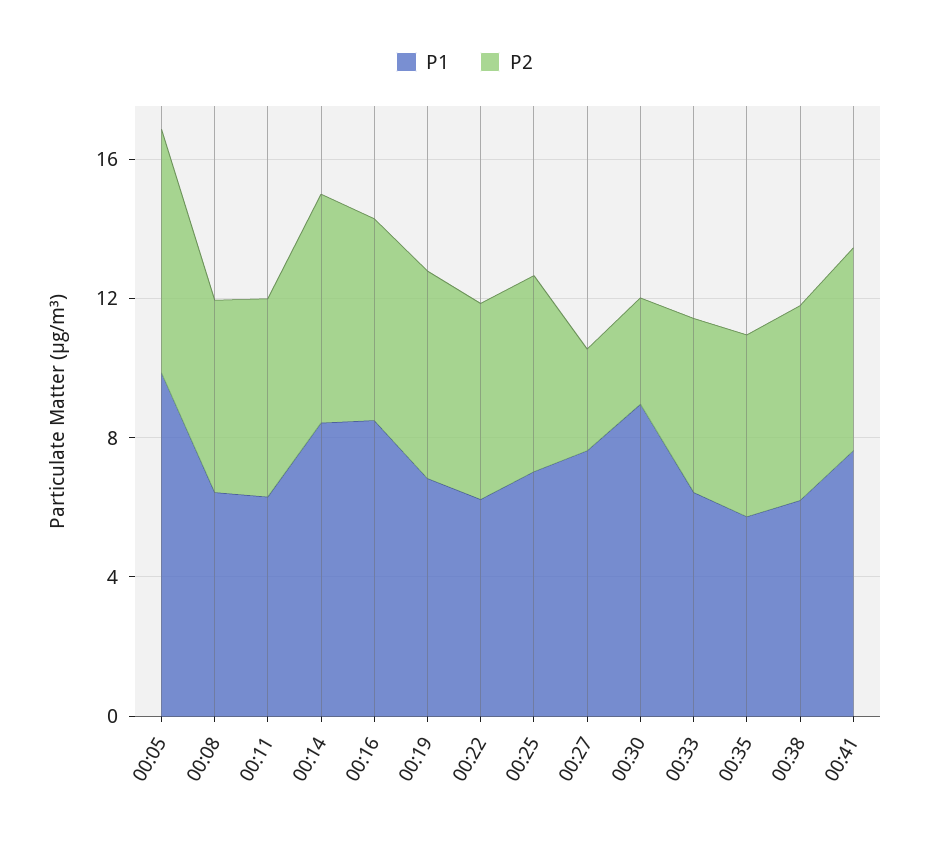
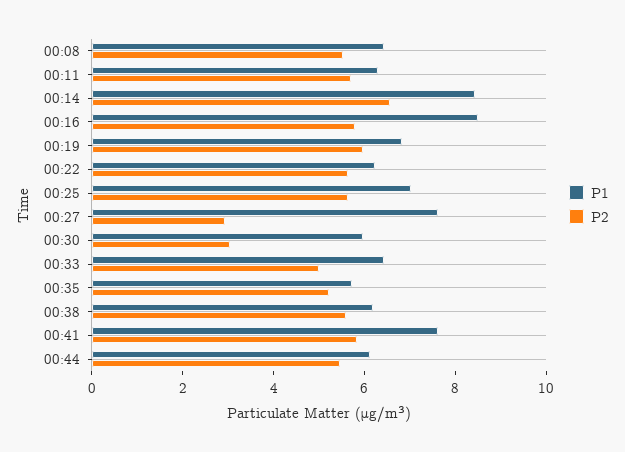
P1, 00:05: 10 -> none
P2, 00:05: 7 -> none
P1, 00:30: 9 -> 6
P1, 00:44: none -> 6
P2, 00:44: none -> 5.5

